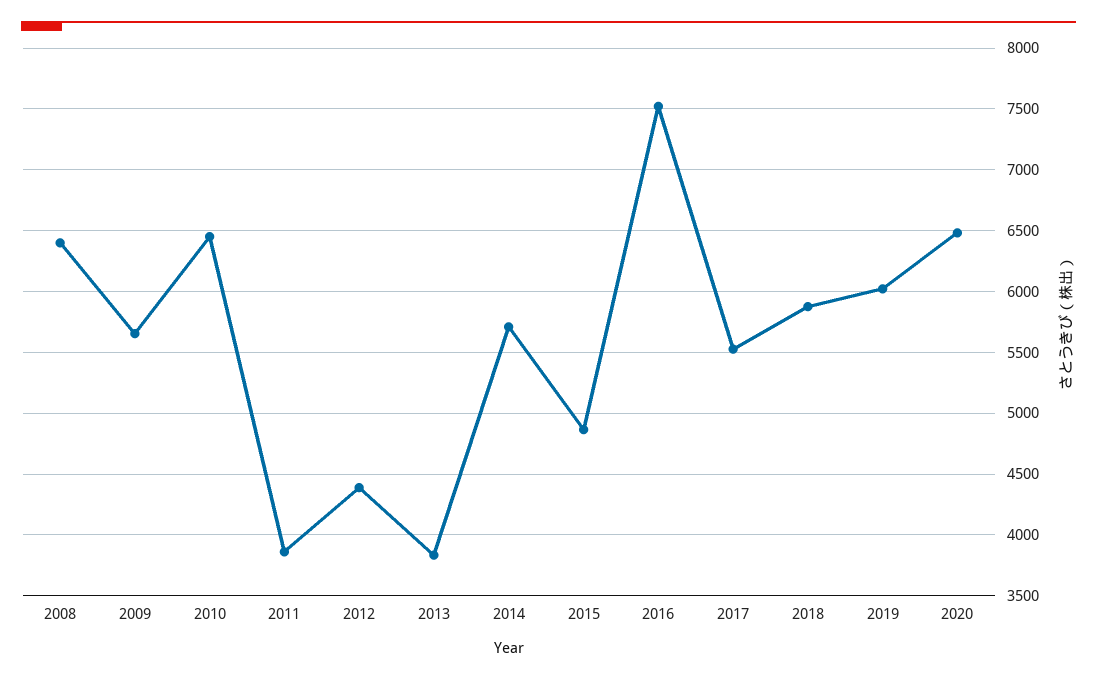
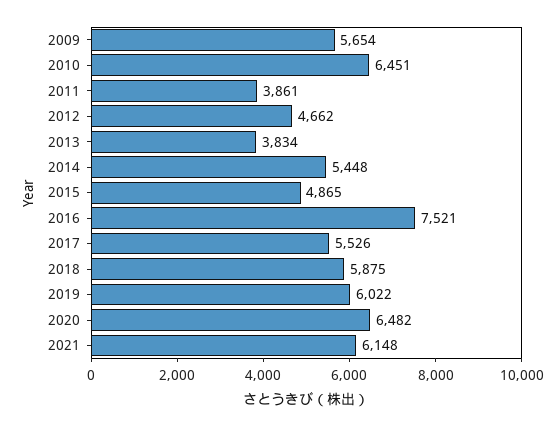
2008: 6400 -> none
2012: 4400 -> 4662
2014: 5700 -> 5448
2021: none -> 6148

